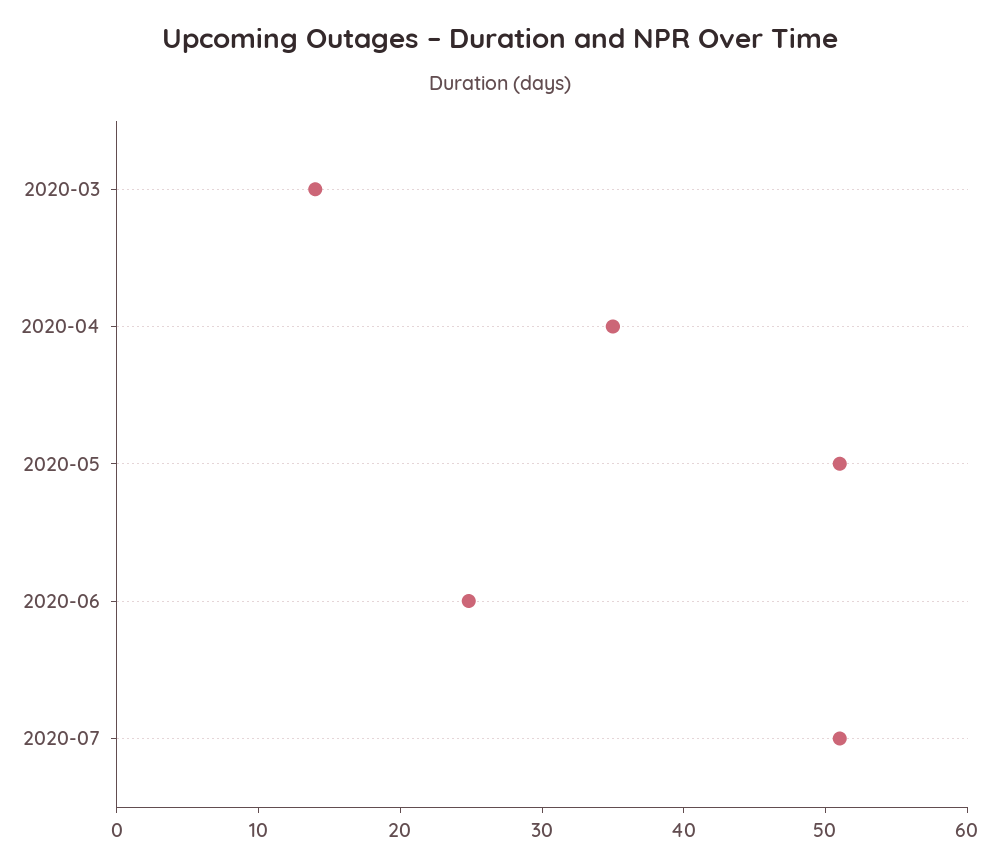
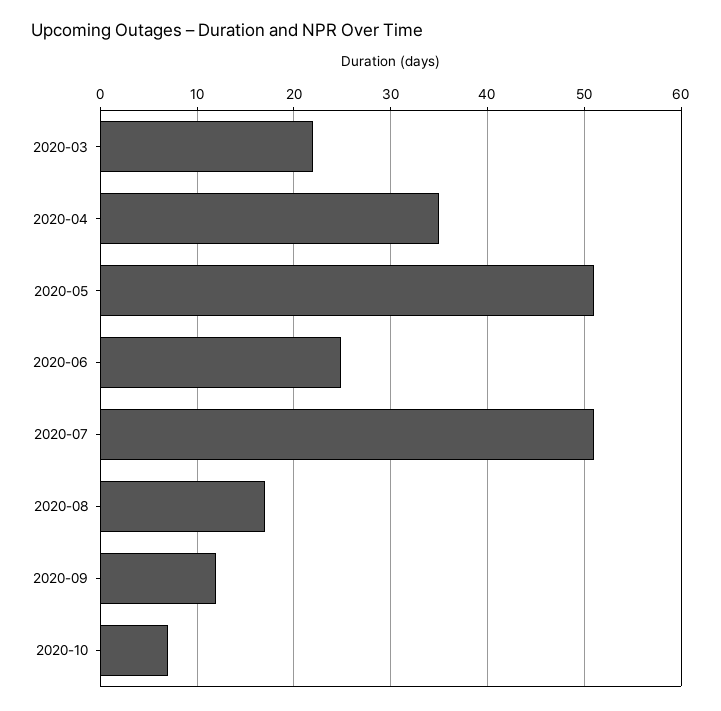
2020-03: 14 -> 22
2020-08: none -> 17
2020-09: none -> 12
2020-10: none -> 7

